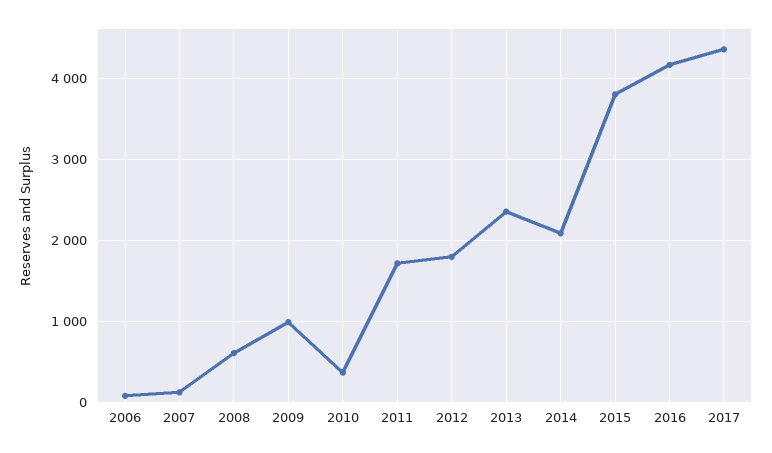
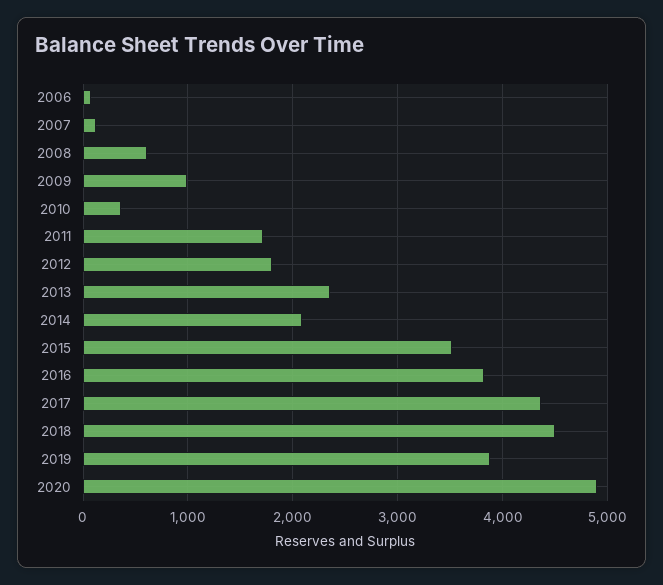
2015: 3800 -> 3500
2016: 4200 -> 3800
2018: none -> 4500
2019: none -> 3900
2020: none -> 4900

